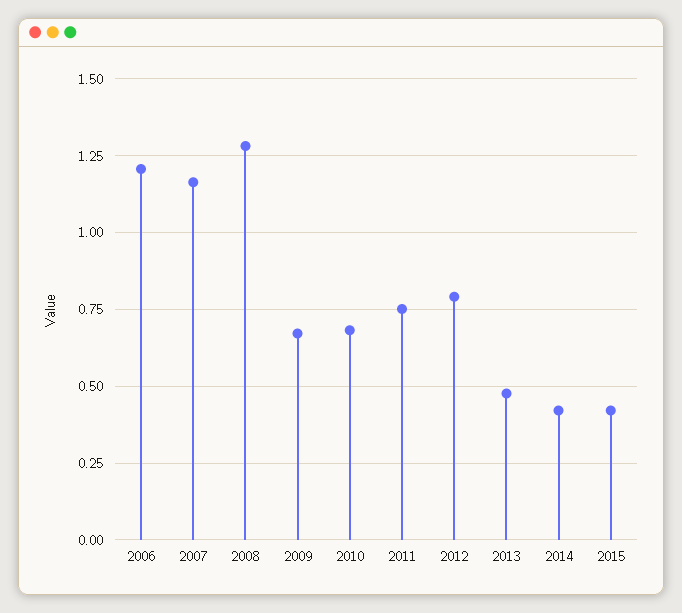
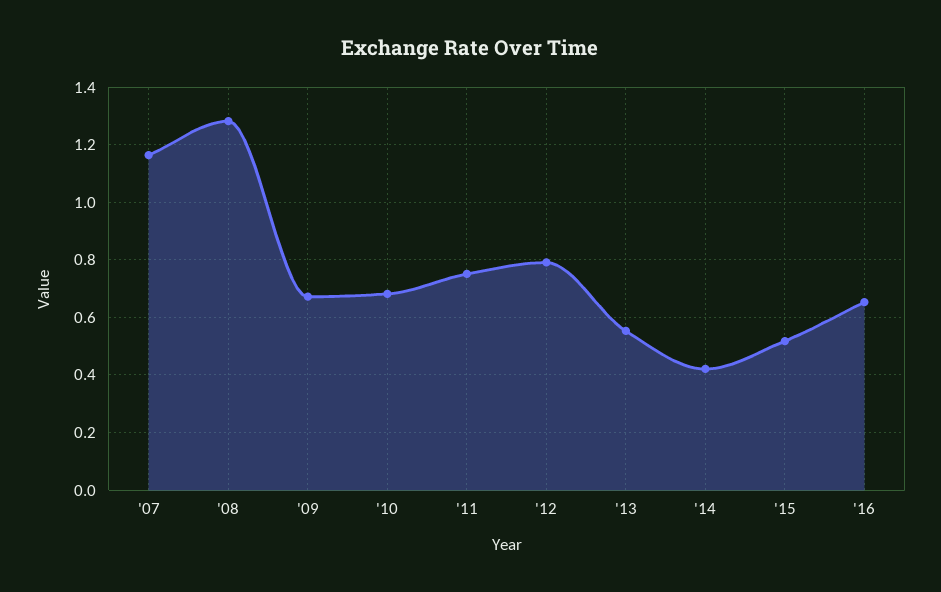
2006: 1.2 -> none
2013: 0.475 -> 0.55
2015: 0.425 -> 0.525
'16: none -> 0.65

